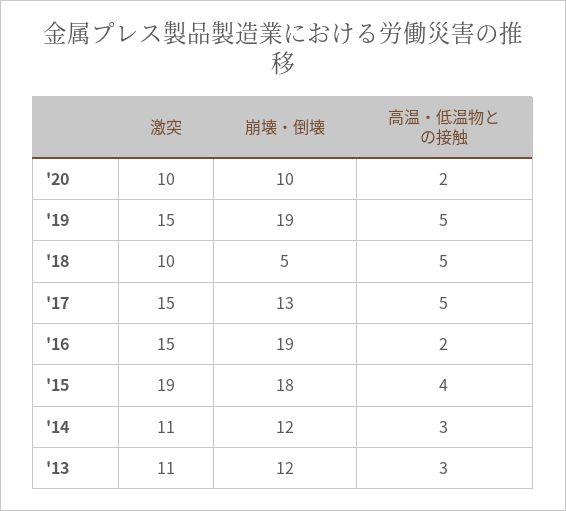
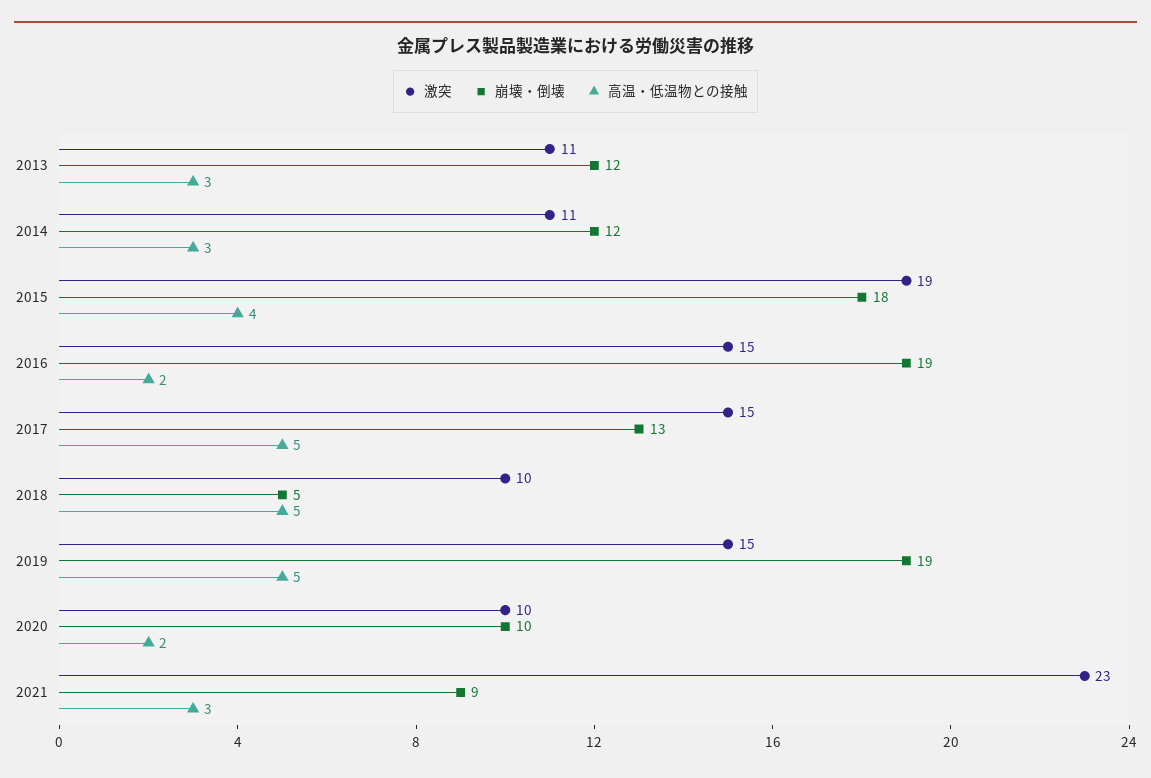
激突, 2021: none -> 23
崩壊・倒壊, 2021: none -> 9
高温・低温物との接触, 2021: none -> 3

